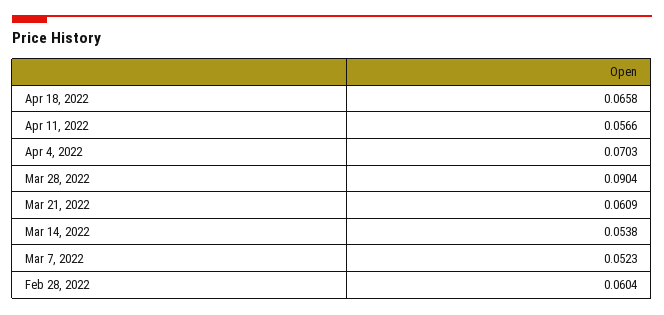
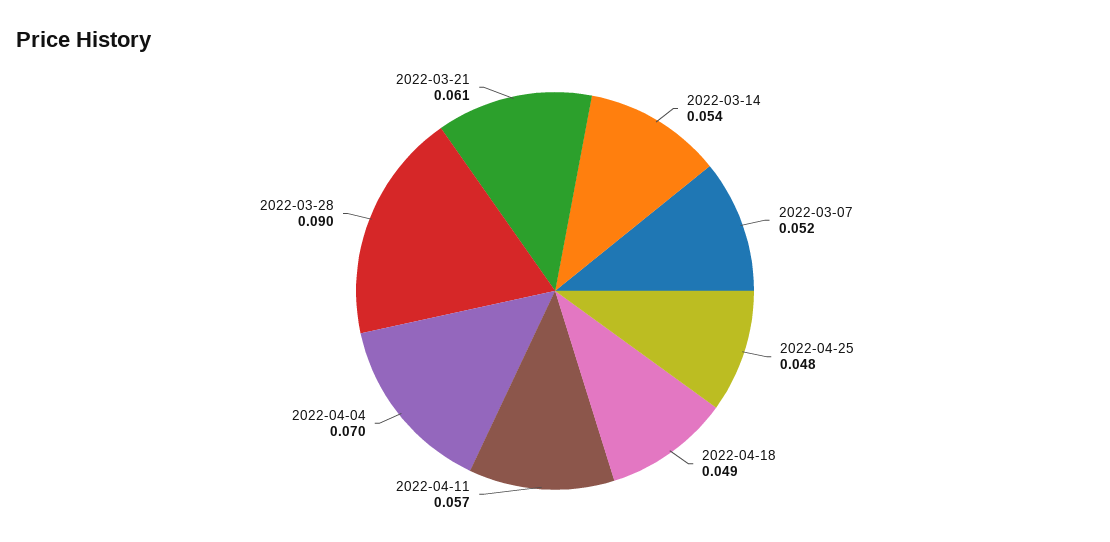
Apr 18, 2022: 0.0658 -> 0.049
Feb 28, 2022: 0.0604 -> none
2022-04-25: none -> 0.048

